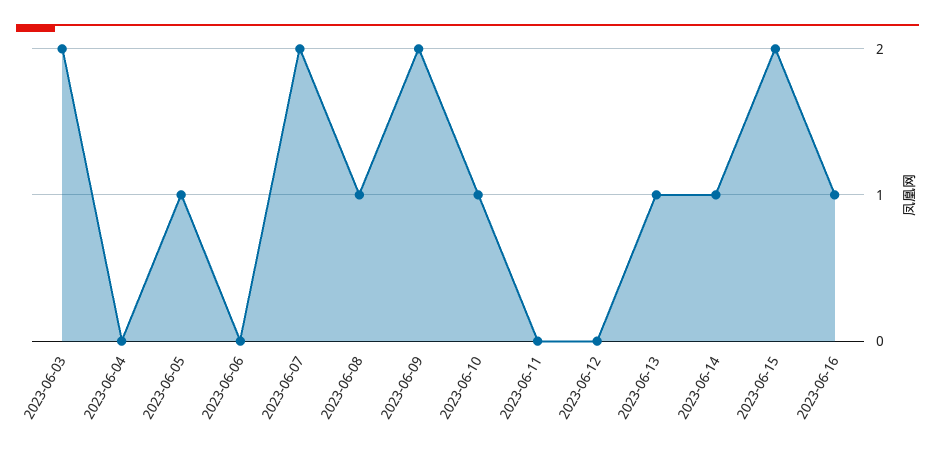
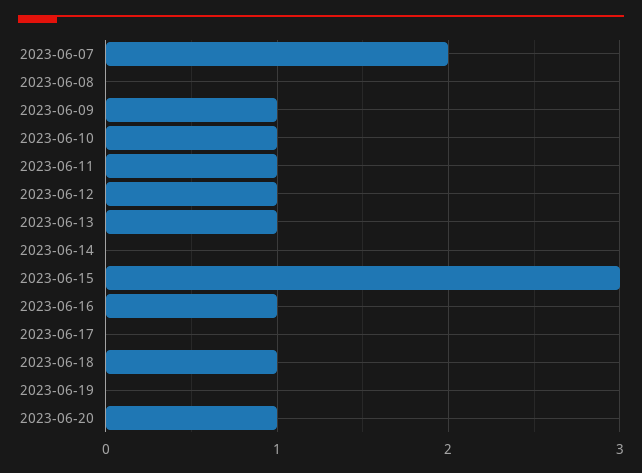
2023-06-03: 2 -> none
2023-06-04: 0 -> none
2023-06-05: 1 -> none
2023-06-06: 0 -> none
2023-06-08: 1 -> 0
2023-06-09: 2 -> 1
2023-06-11: 0 -> 1
2023-06-12: 0 -> 1
2023-06-14: 1 -> 0
2023-06-15: 2 -> 3
2023-06-17: none -> 0
2023-06-18: none -> 1
2023-06-19: none -> 0
2023-06-20: none -> 1

